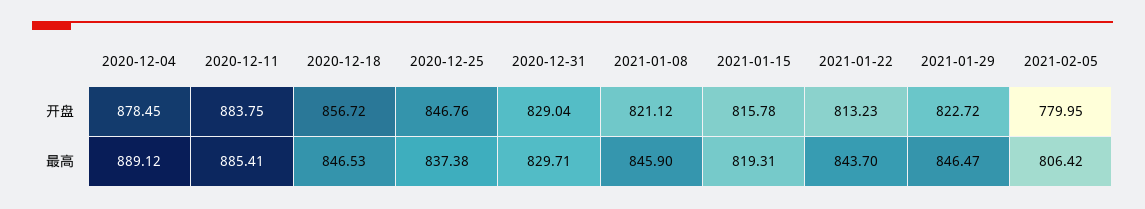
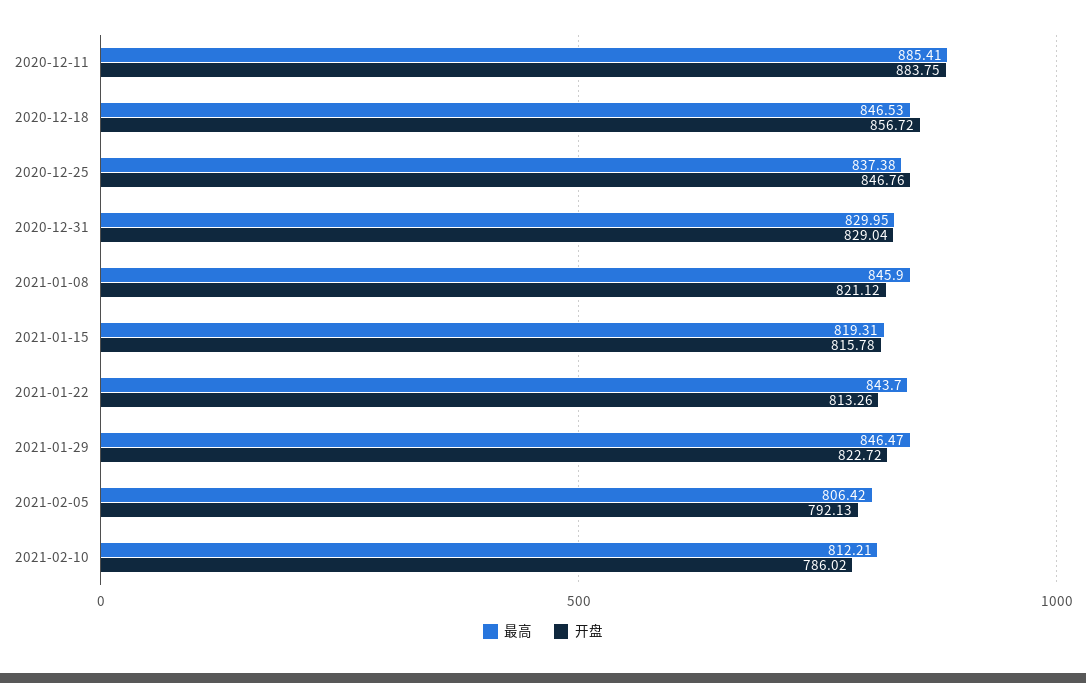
开盘, 2020-12-04: 878.45 -> none
开盘, 2021-01-22: 813.23 -> 813.26
开盘, 2021-02-05: 779.95 -> 792.13
最高, 2020-12-04: 889.12 -> none
最高, 2020-12-31: 829.71 -> 829.95
最高, 2021-02-10: none -> 812.21
开盘, 2021-02-10: none -> 786.02

